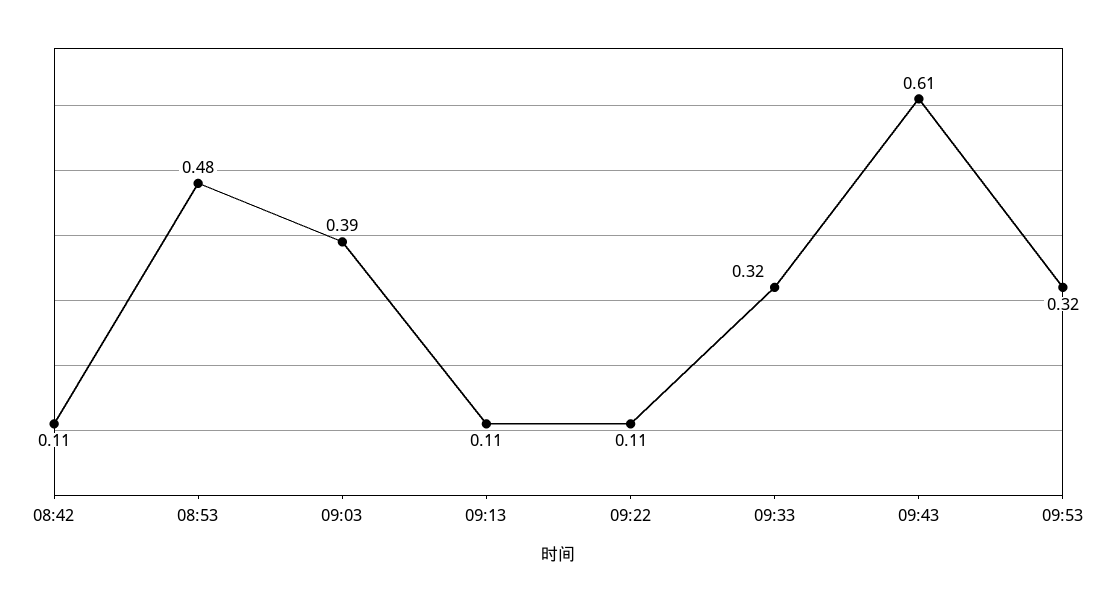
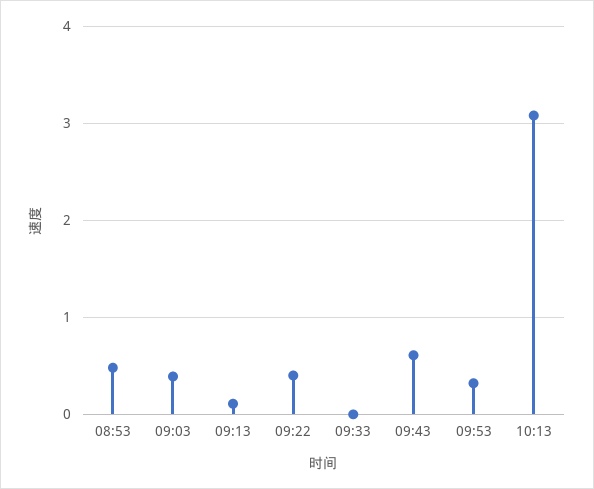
08:42: 0.11 -> none
09:22: 0.11 -> 0.4
09:33: 0.32 -> 0
10:13: none -> 3.1

